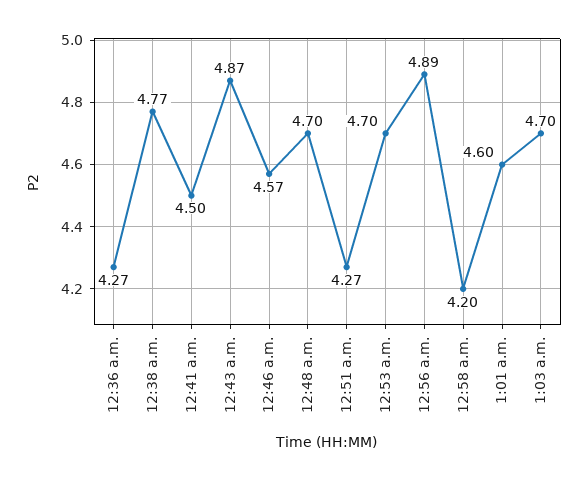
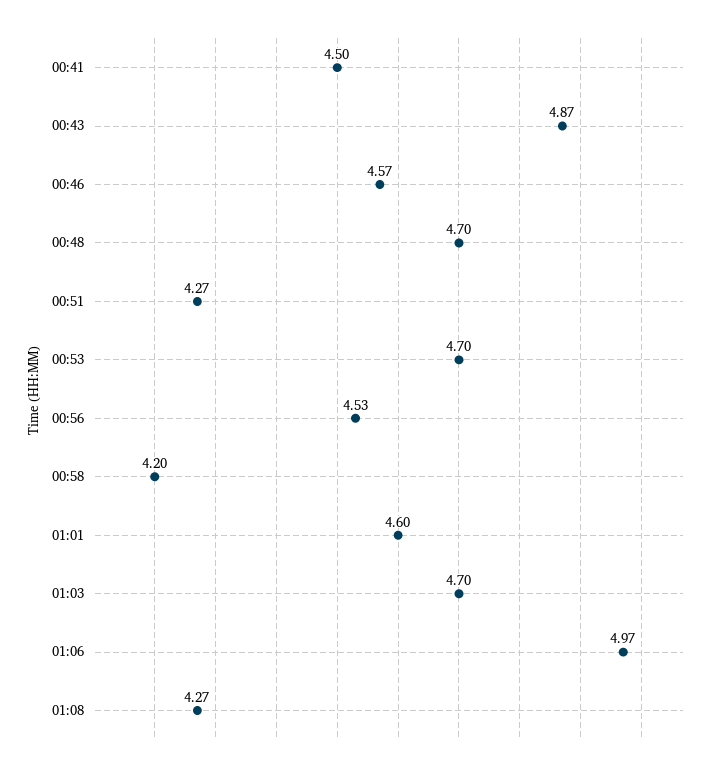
12:36 a.m.: 4.27 -> none
12:38 a.m.: 4.77 -> none
12:56 a.m.: 4.89 -> 4.53
01:06: none -> 4.97
01:08: none -> 4.27

